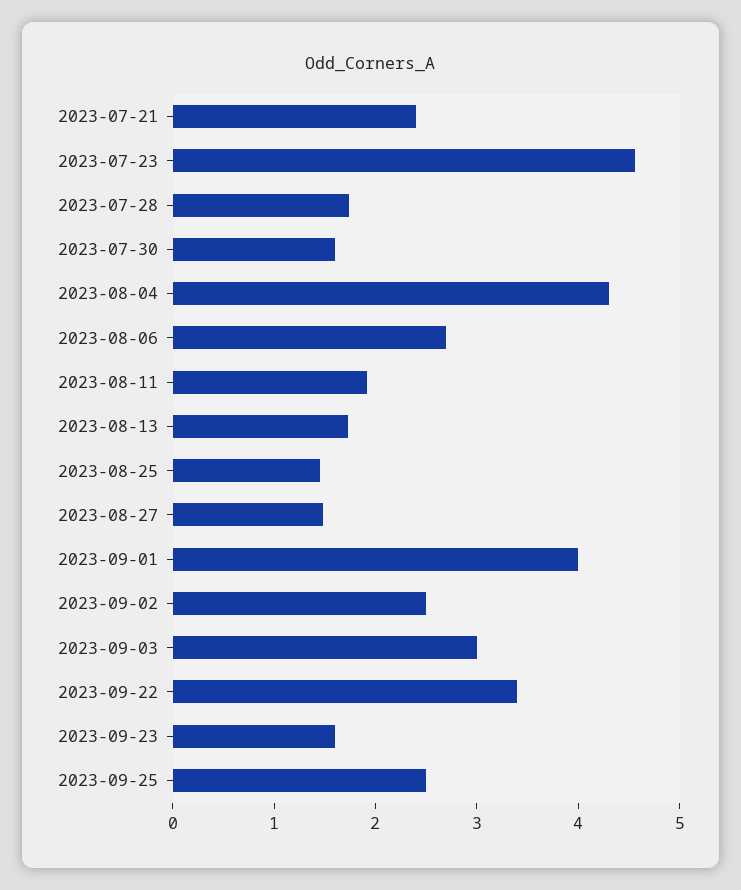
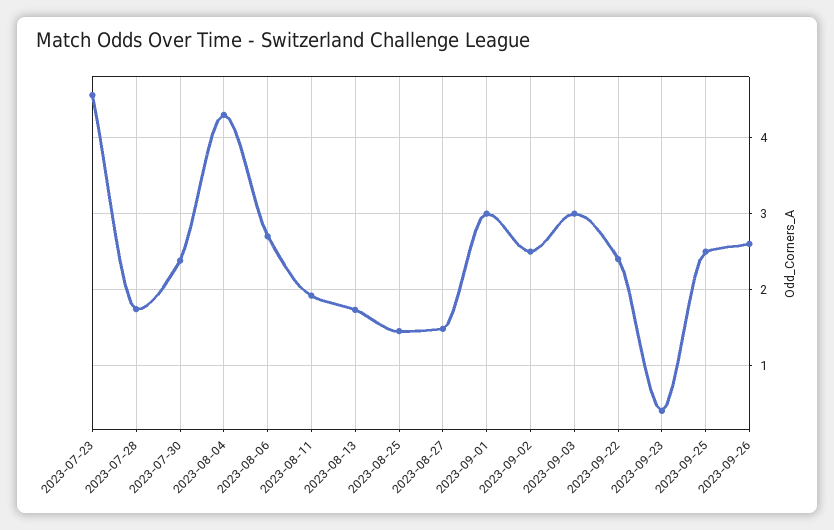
2023-07-21: 2.4 -> none
2023-07-30: 1.6 -> 2.4
2023-09-01: 4 -> 3
2023-09-22: 3.4 -> 2.4
2023-09-23: 1.6 -> 0.4
2023-09-26: none -> 2.6

